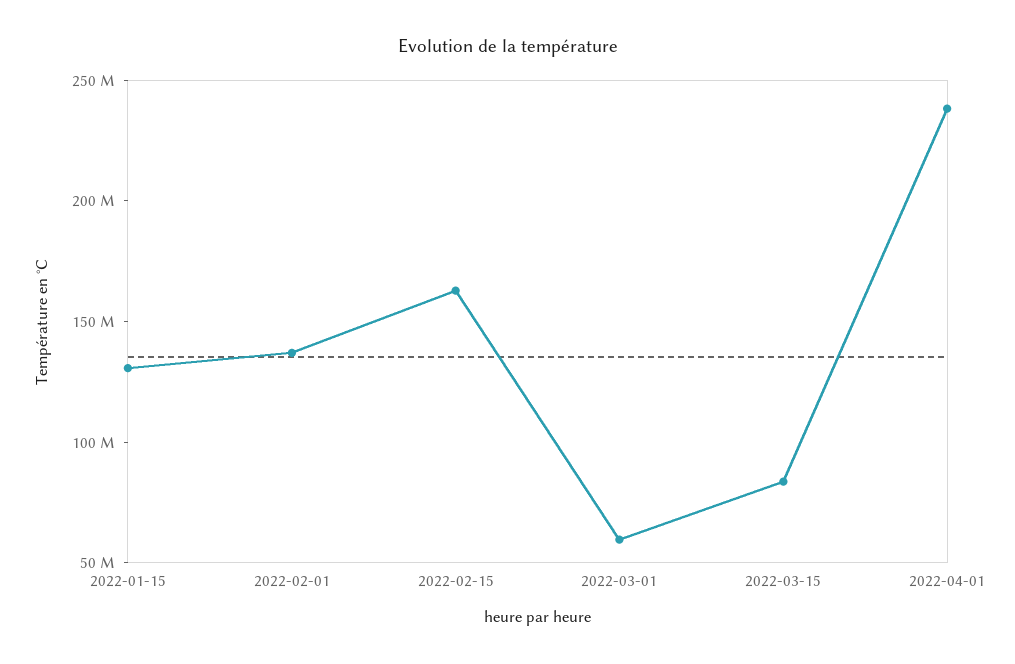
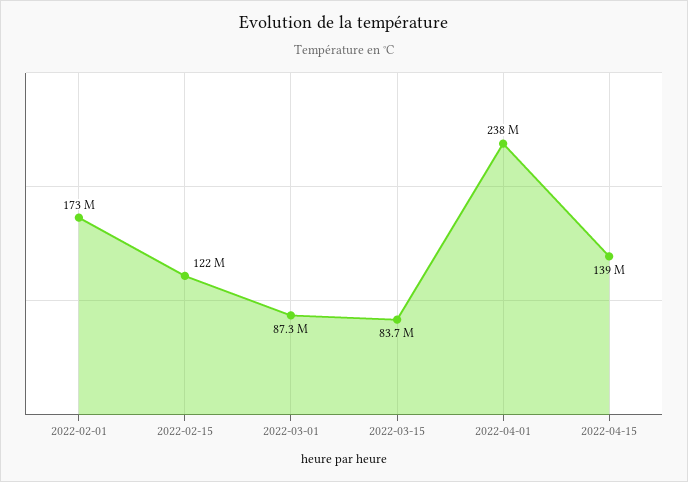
2022-01-15: 130000000 -> none
2022-02-01: 140000000 -> 173000000
2022-02-15: 160000000 -> 122000000
2022-03-01: 60000000 -> 87300000
2022-04-15: none -> 139000000

